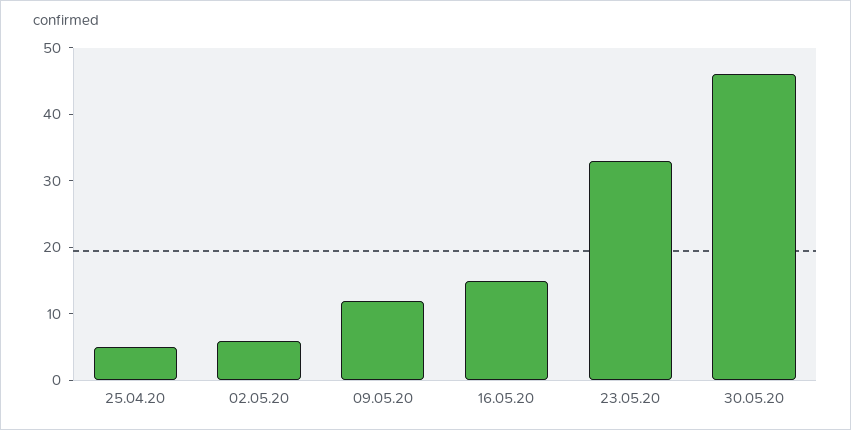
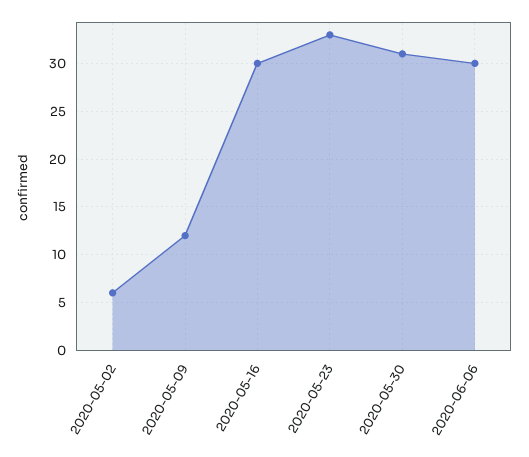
25.04.20: 5 -> none
16.05.20: 15 -> 30
30.05.20: 45 -> 31
2020-06-06: none -> 30

